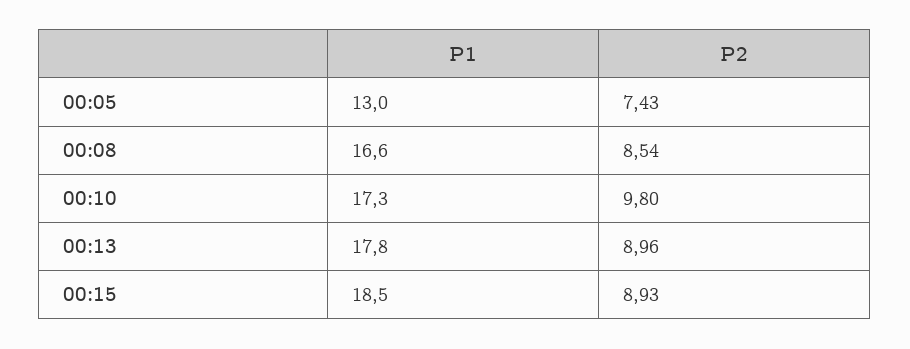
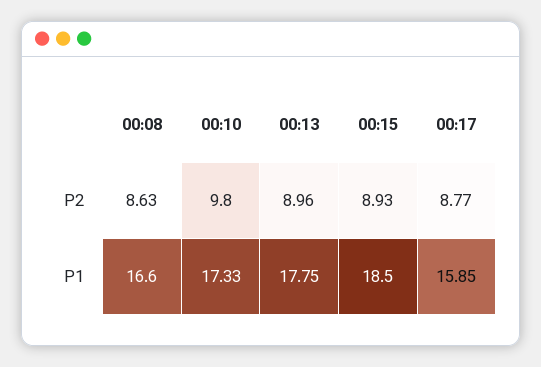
P1, 00:05: 13 -> none
P2, 00:05: 7.43 -> none
P2, 00:08: 8.54 -> 8.63
P2, 00:17: none -> 8.77
P1, 00:17: none -> 15.85

